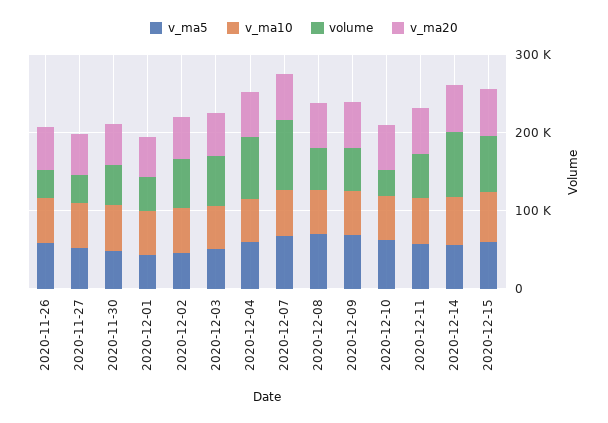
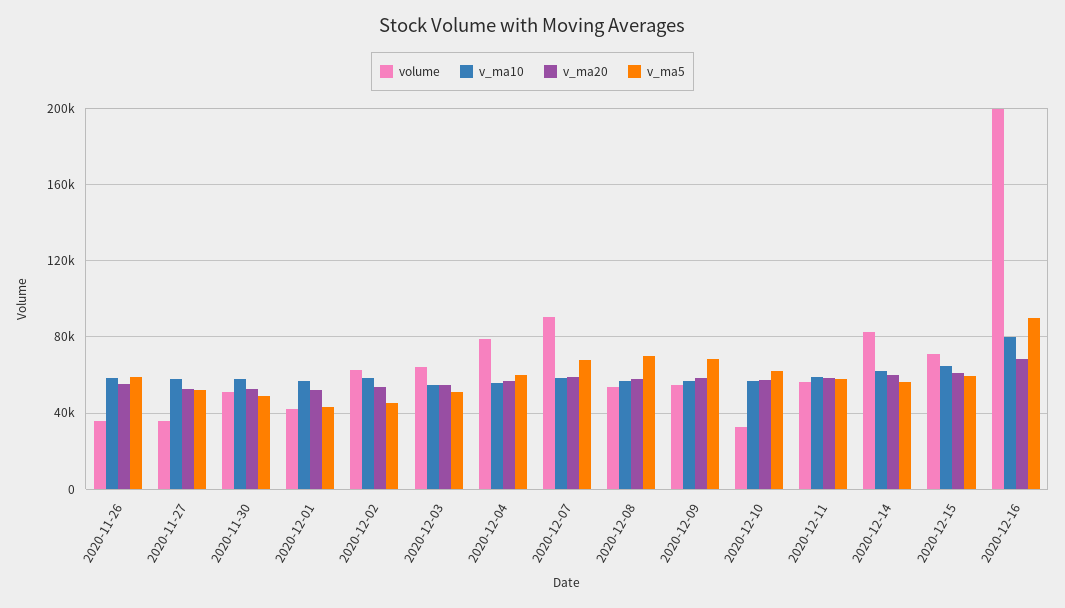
volume, 2020-12-16: none -> 200000
v_ma10, 2020-12-16: none -> 80000
v_ma20, 2020-12-16: none -> 70000
v_ma5, 2020-12-16: none -> 90000

